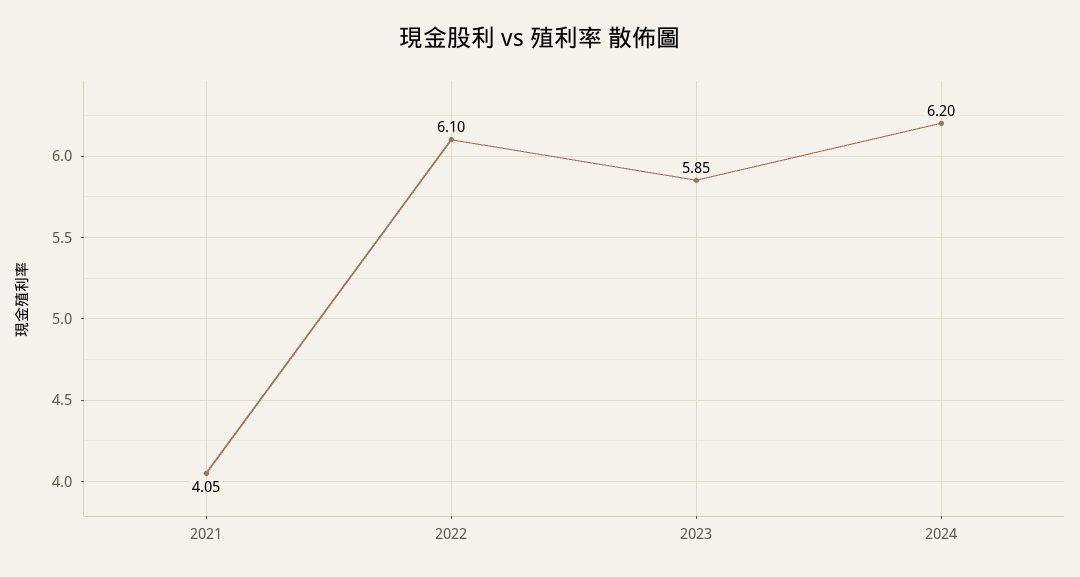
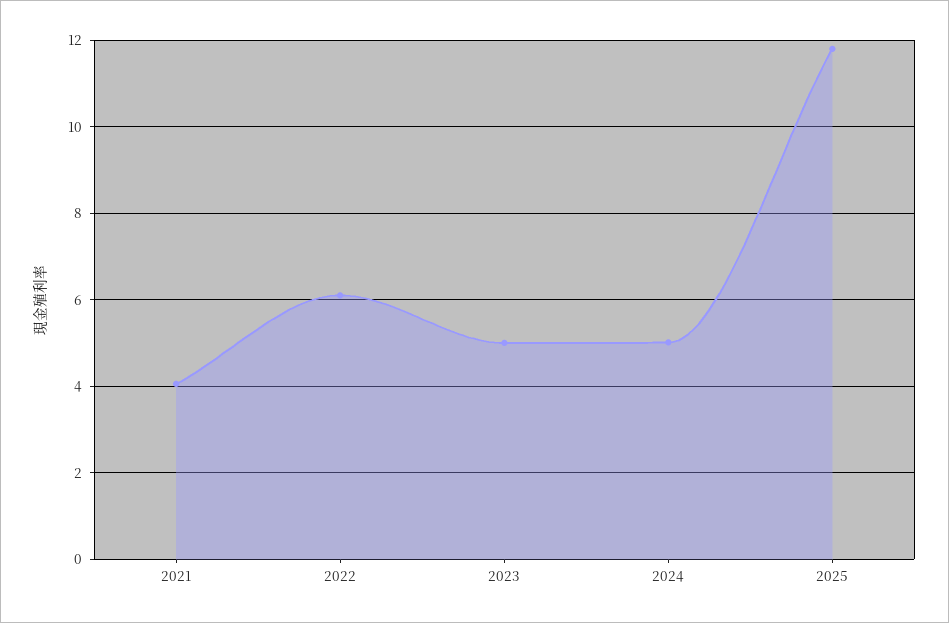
2023: 5.85 -> 5
2024: 6.2 -> 5
2025: none -> 11.8

